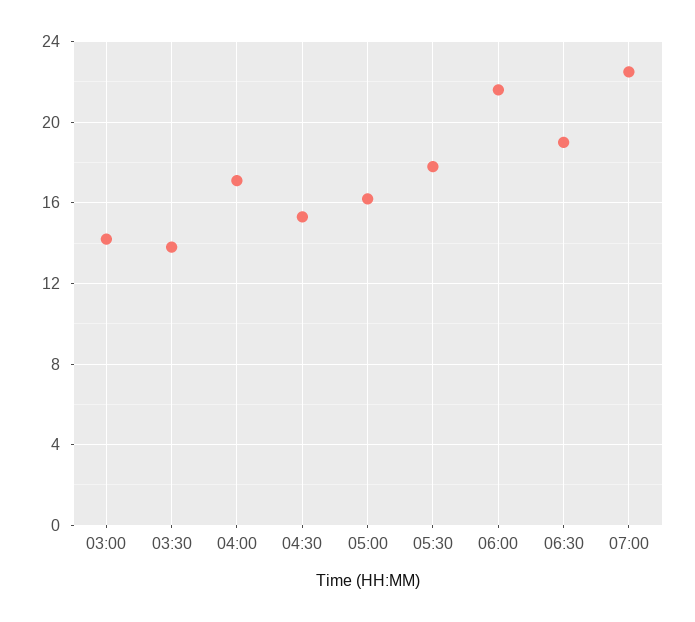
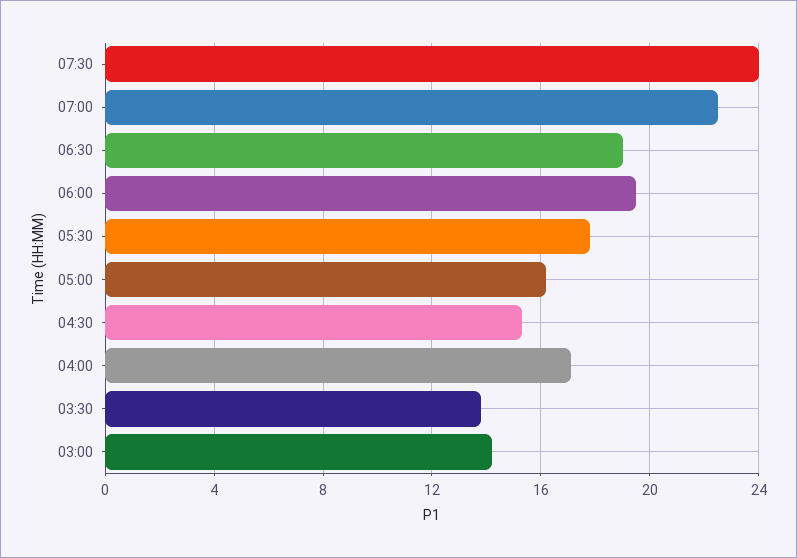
06:00: 21.5 -> 19.5
07:30: none -> 24

